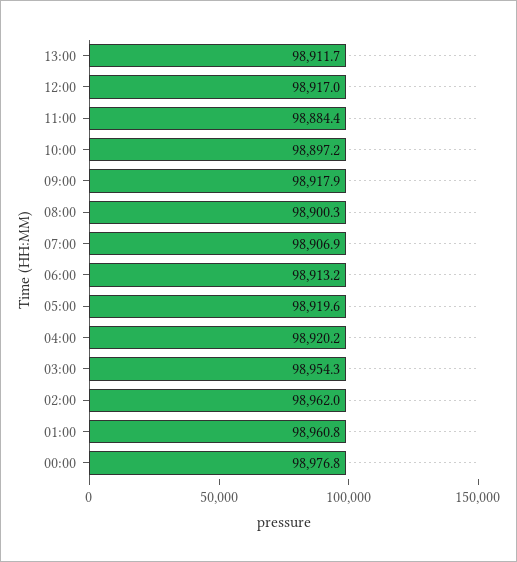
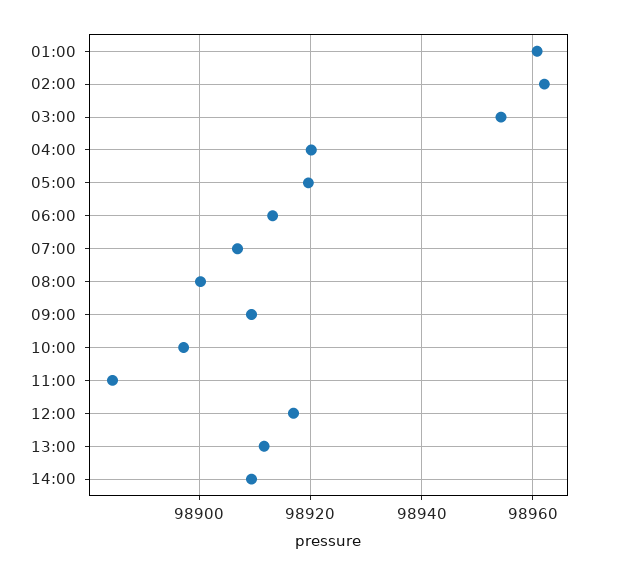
09:00: 98917.9 -> 98910
00:00: 98976.8 -> none
14:00: none -> 98910

